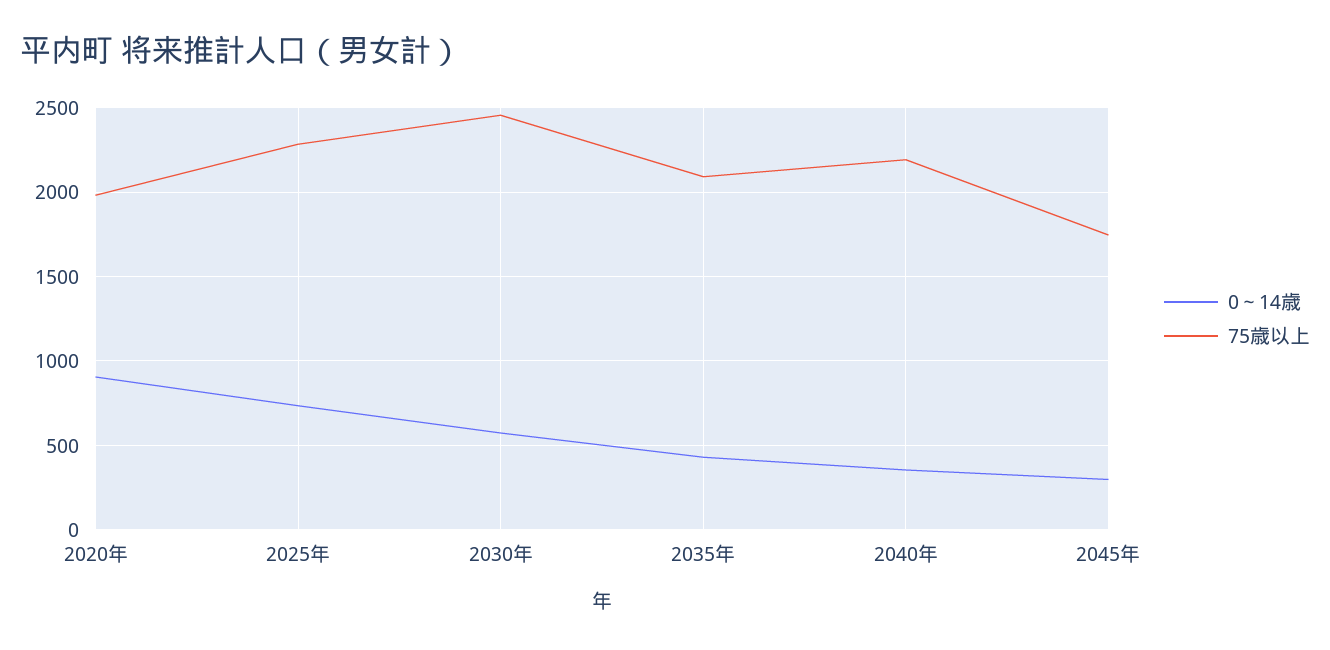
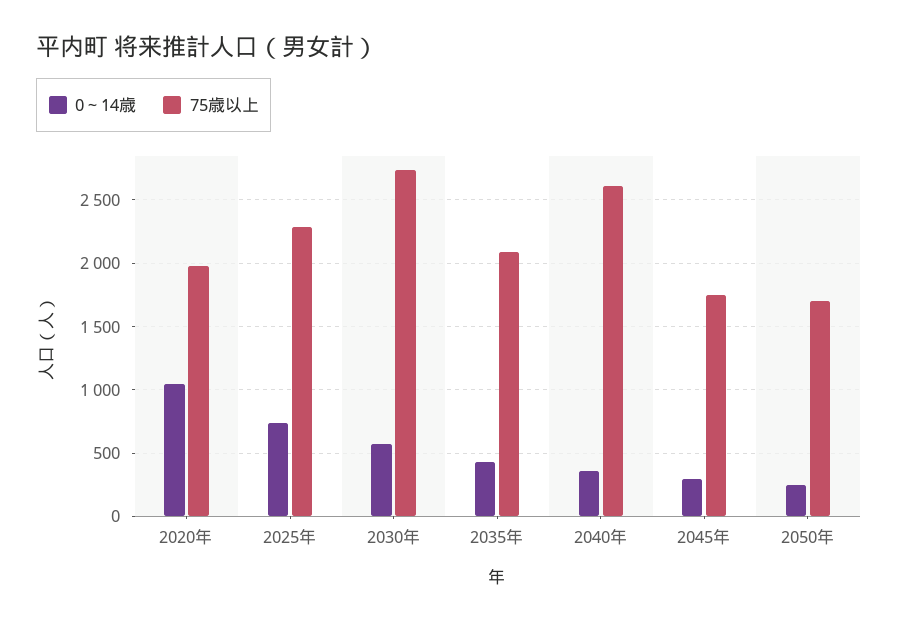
0～14歳, 2020年: 900 -> 1050
75歳以上, 2030年: 2450 -> 2750
75歳以上, 2040年: 2200 -> 2600
0～14歳, 2050年: none -> 250
75歳以上, 2050年: none -> 1700

